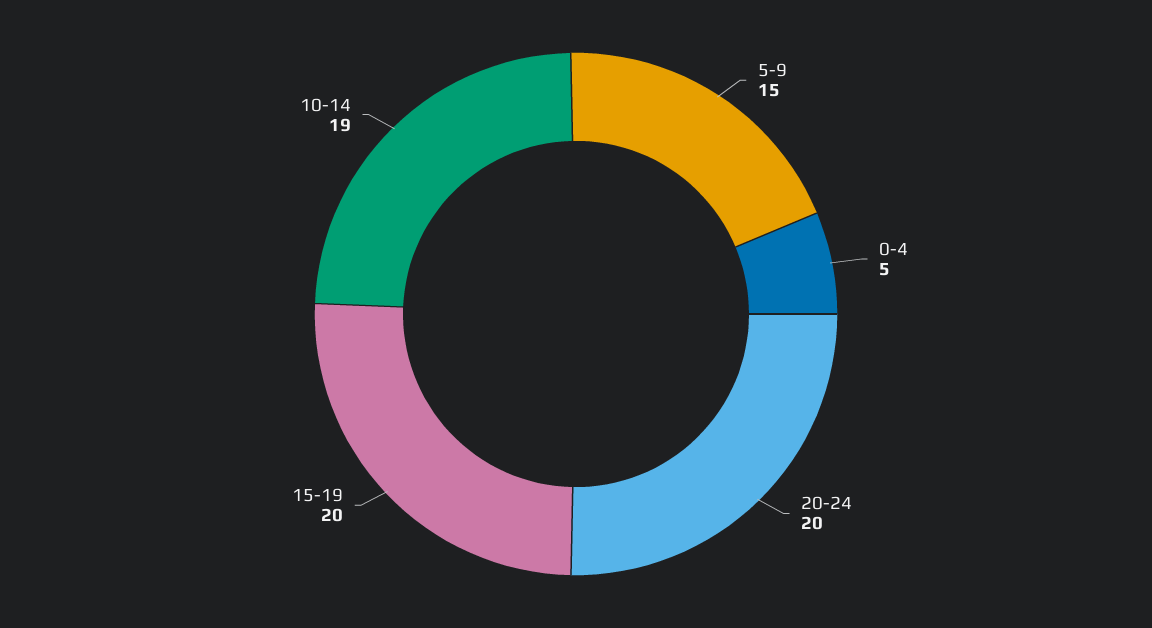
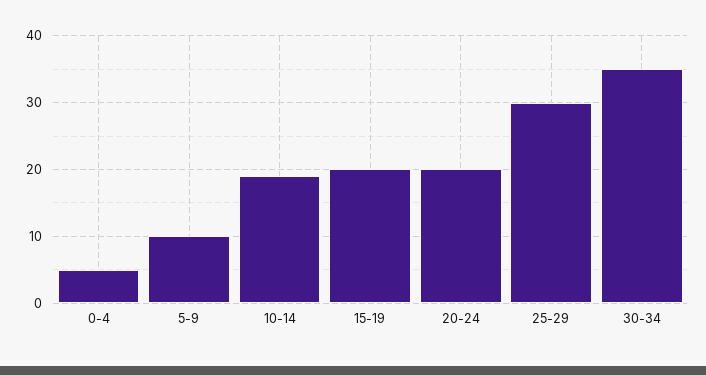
5-9: 15 -> 10
25-29: none -> 30
30-34: none -> 35

